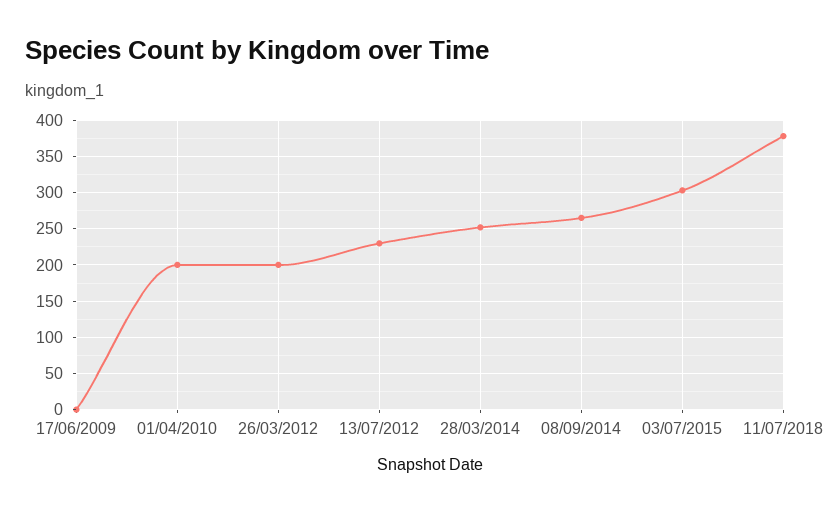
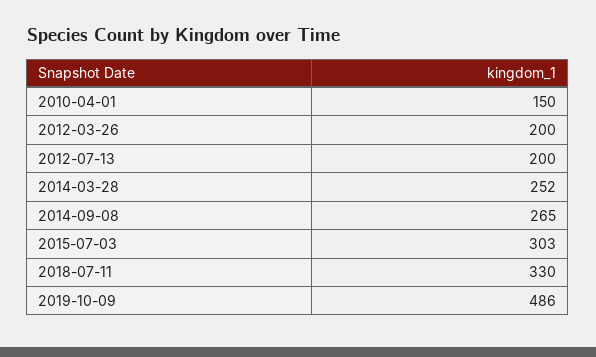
17/06/2009: 0 -> none
01/04/2010: 200 -> 150
13/07/2012: 230 -> 200
11/07/2018: 380 -> 330
2019-10-09: none -> 486

